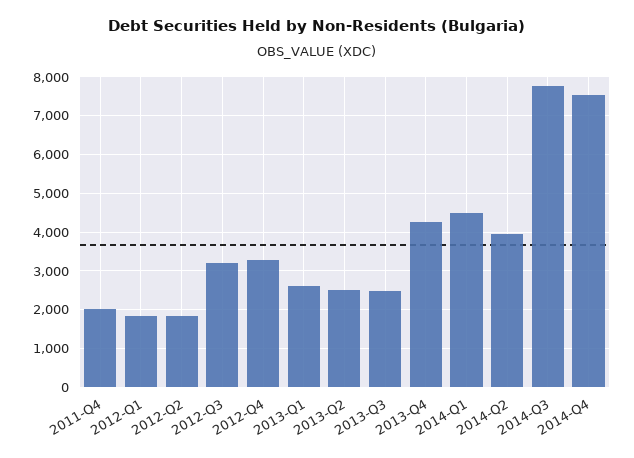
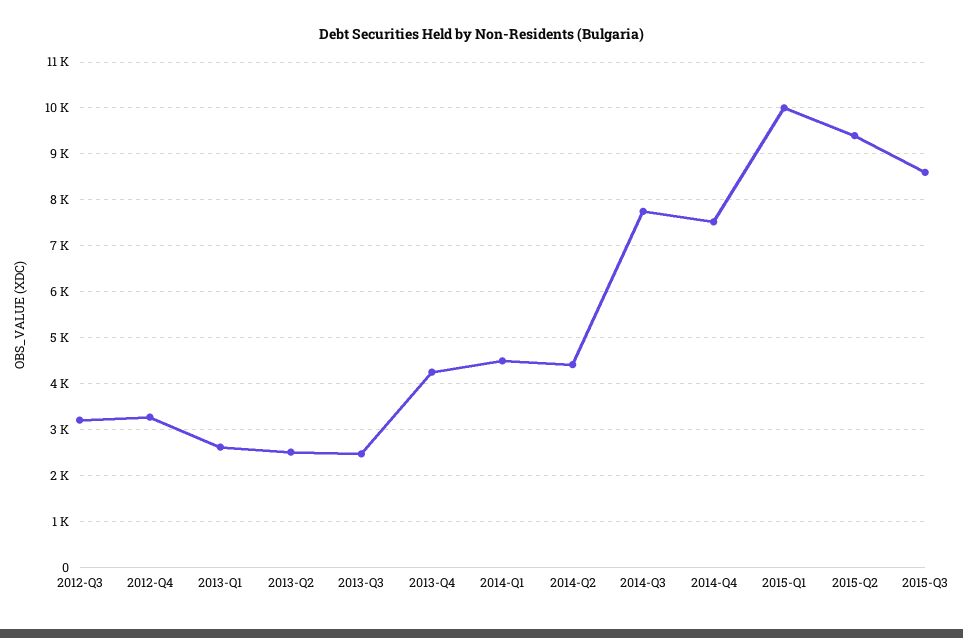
2011-Q4: 2000 -> none
2012-Q1: 1800 -> none
2012-Q2: 1800 -> none
2014-Q2: 4000 -> 4400
2015-Q1: none -> 10000
2015-Q2: none -> 9400
2015-Q3: none -> 8600

